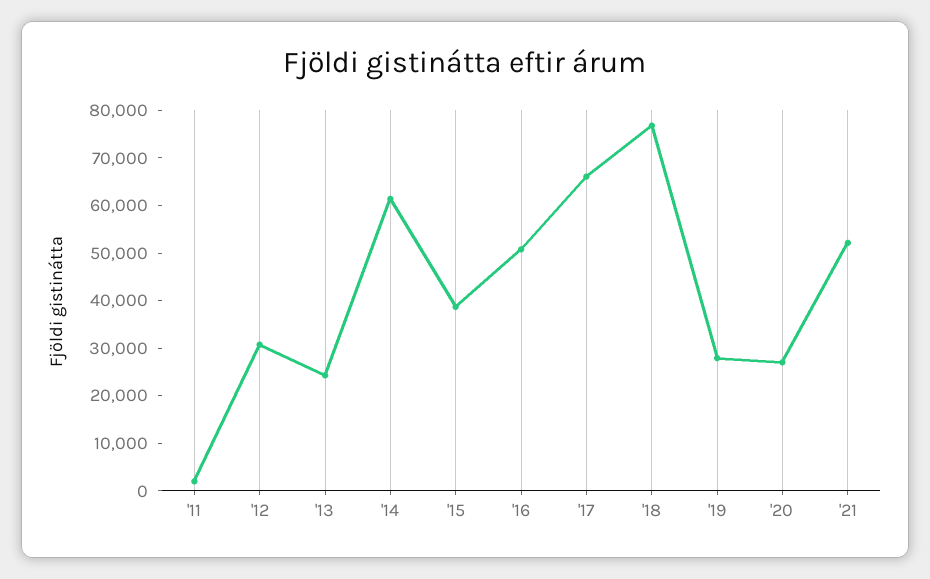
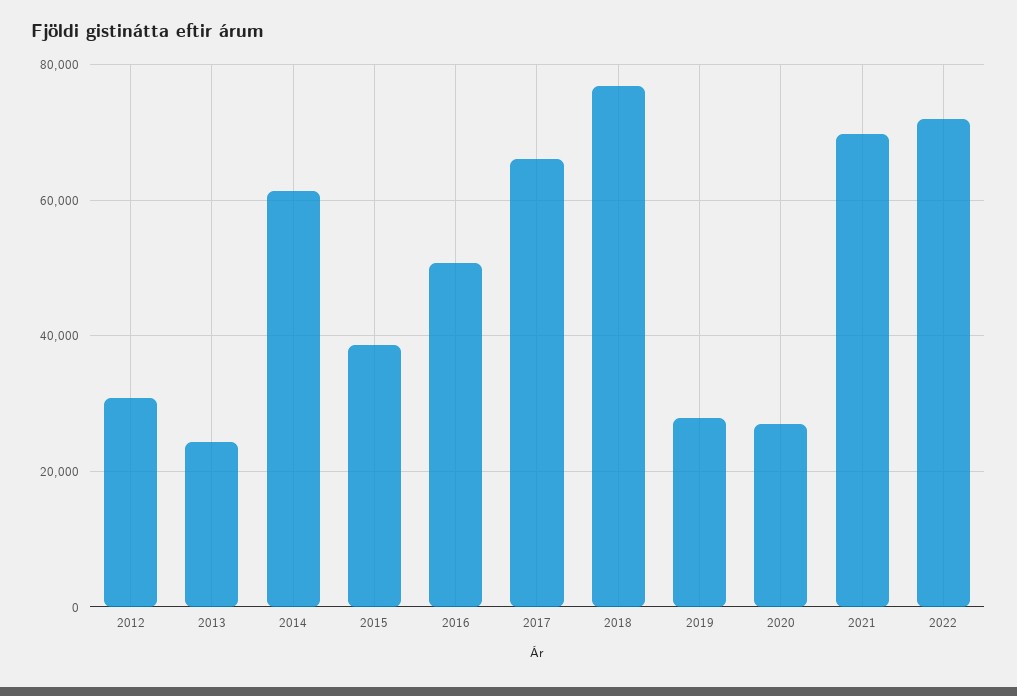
'11: 2000 -> none
'21: 52000 -> 70000
2022: none -> 72000

